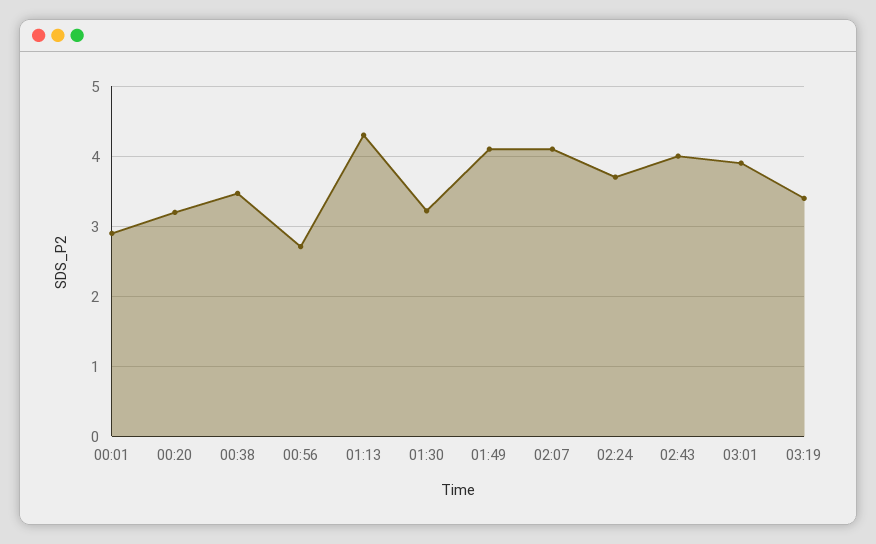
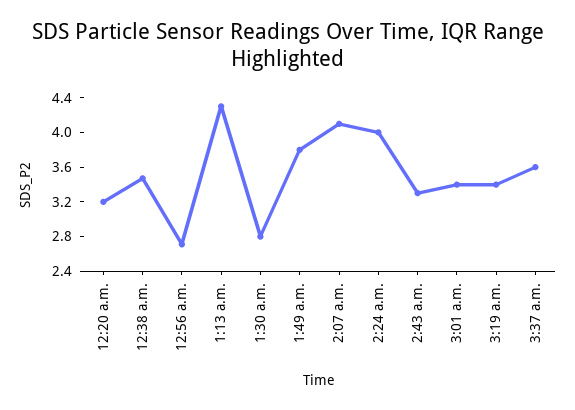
00:01: 2.9 -> none
01:30: 3.2 -> 2.8
01:49: 4.1 -> 3.8
02:24: 3.7 -> 4
02:43: 4 -> 3.3
03:01: 3.9 -> 3.4
3:37 a.m.: none -> 3.6

